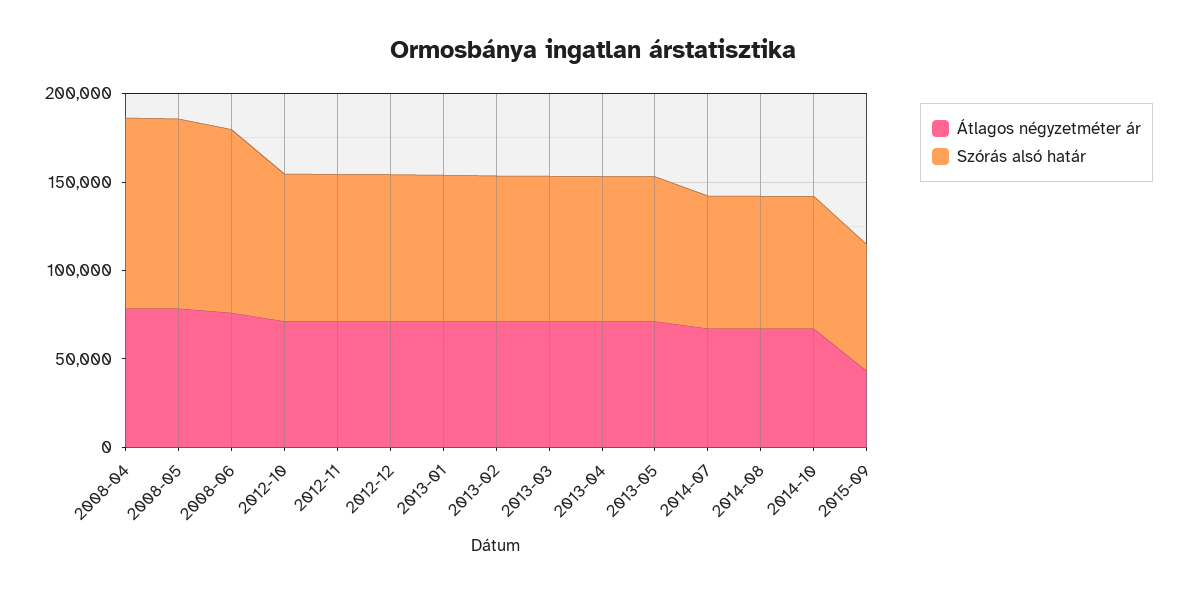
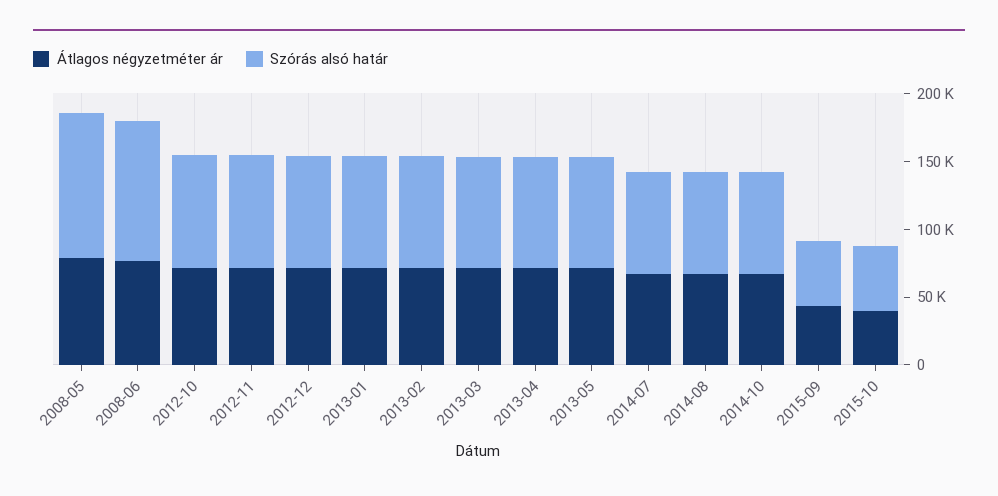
Átlagos négyzetméter ár, 2008-04: 80000 -> none
Szórás alsó határ, 2008-04: 110000 -> none
Szórás alsó határ, 2015-09: 70000 -> 50000
Átlagos négyzetméter ár, 2015-10: none -> 40000
Szórás alsó határ, 2015-10: none -> 50000

